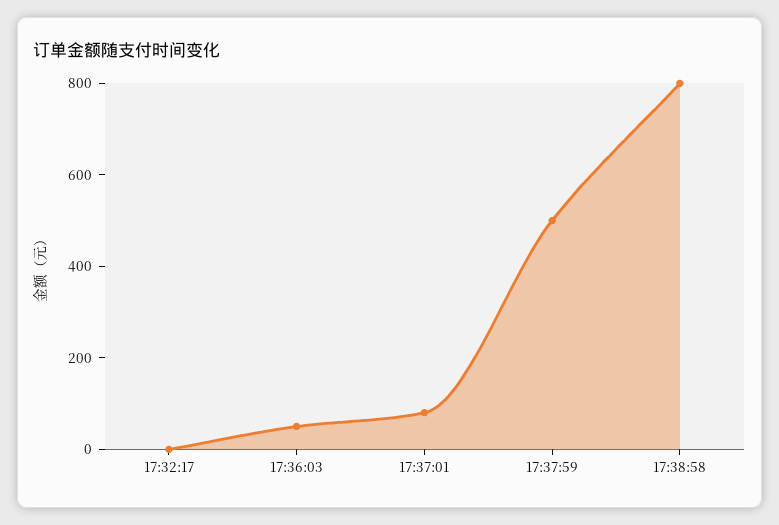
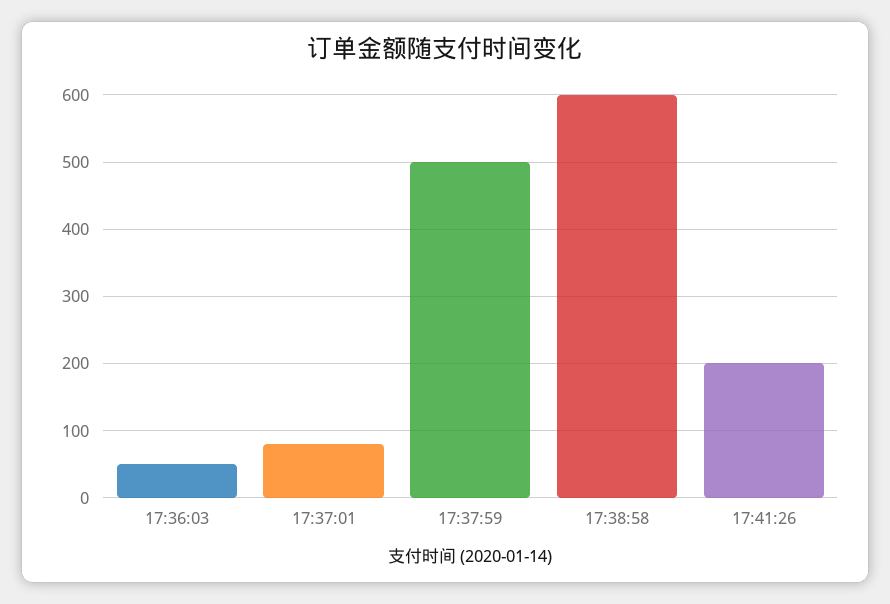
17:32:17: 0 -> none
17:38:58: 800 -> 600
17:41:26: none -> 200

